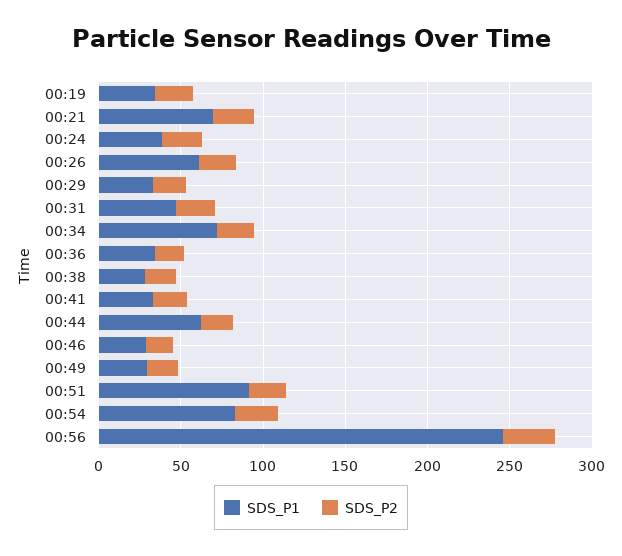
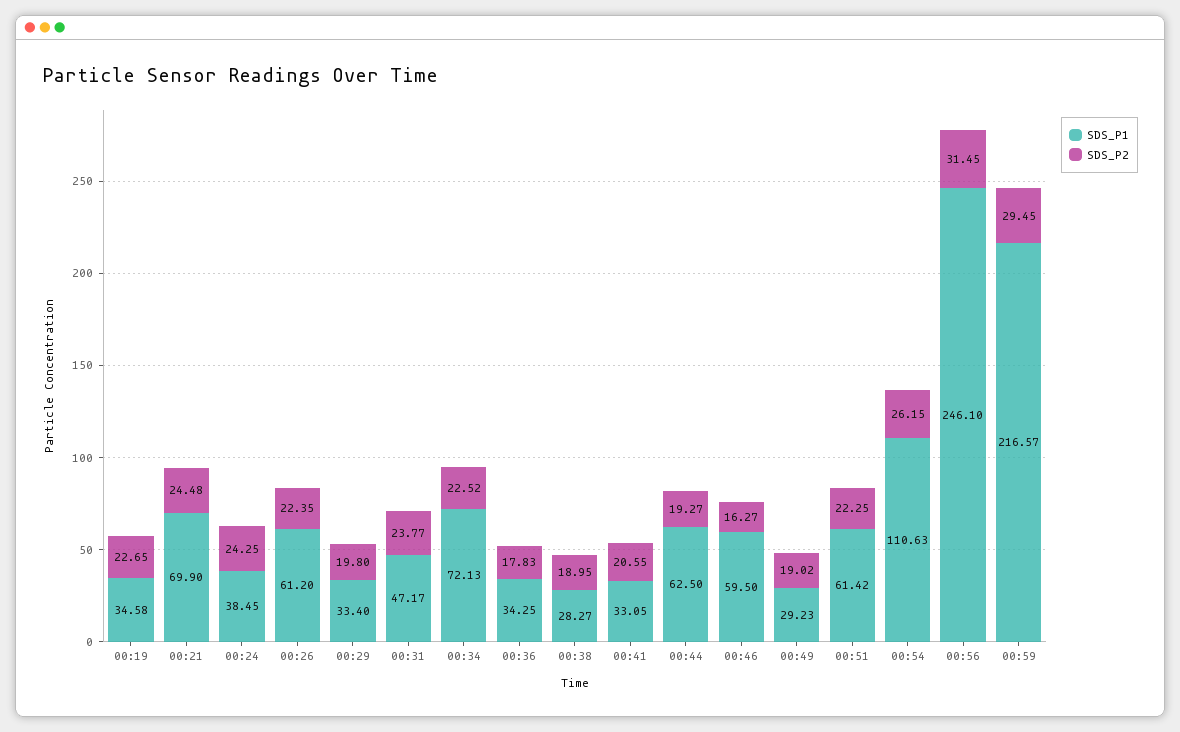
SDS_P1, 00:46: 30 -> 59.5
SDS_P1, 00:51: 90 -> 61.42
SDS_P1, 00:54: 80 -> 110.63
SDS_P1, 00:59: none -> 216.57
SDS_P2, 00:59: none -> 29.45

